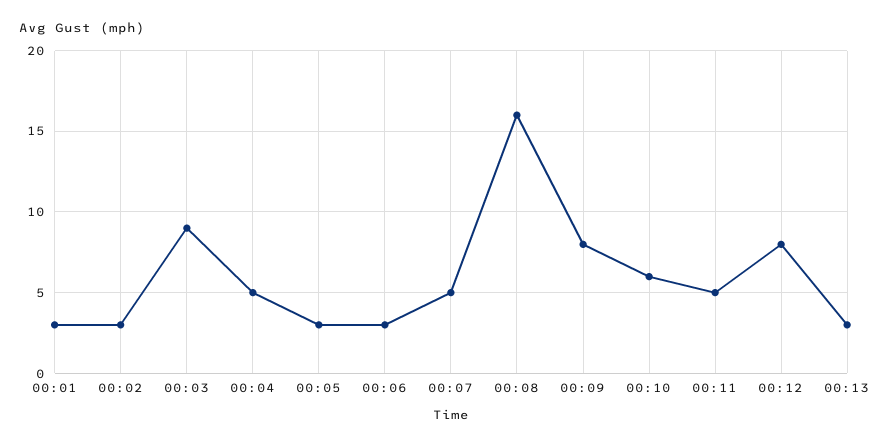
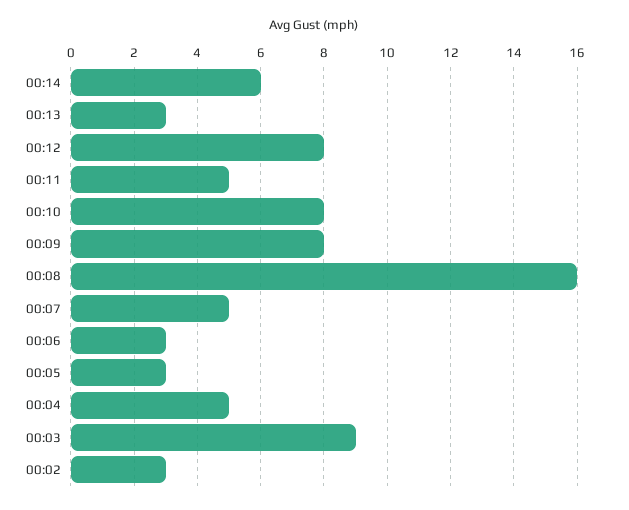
00:01: 3 -> none
00:10: 6 -> 8
00:14: none -> 6

